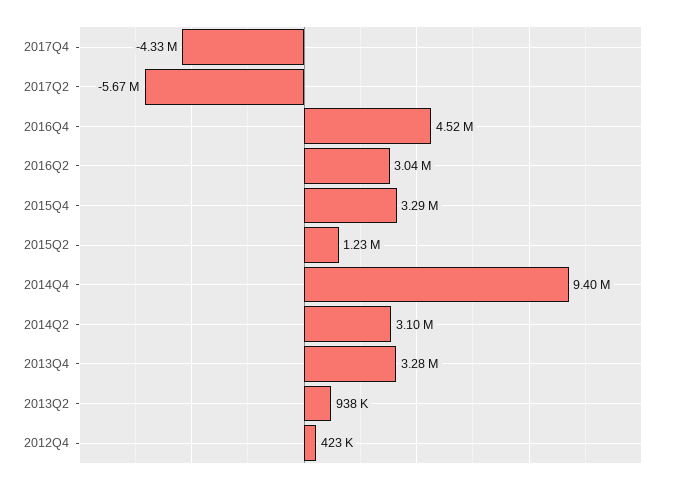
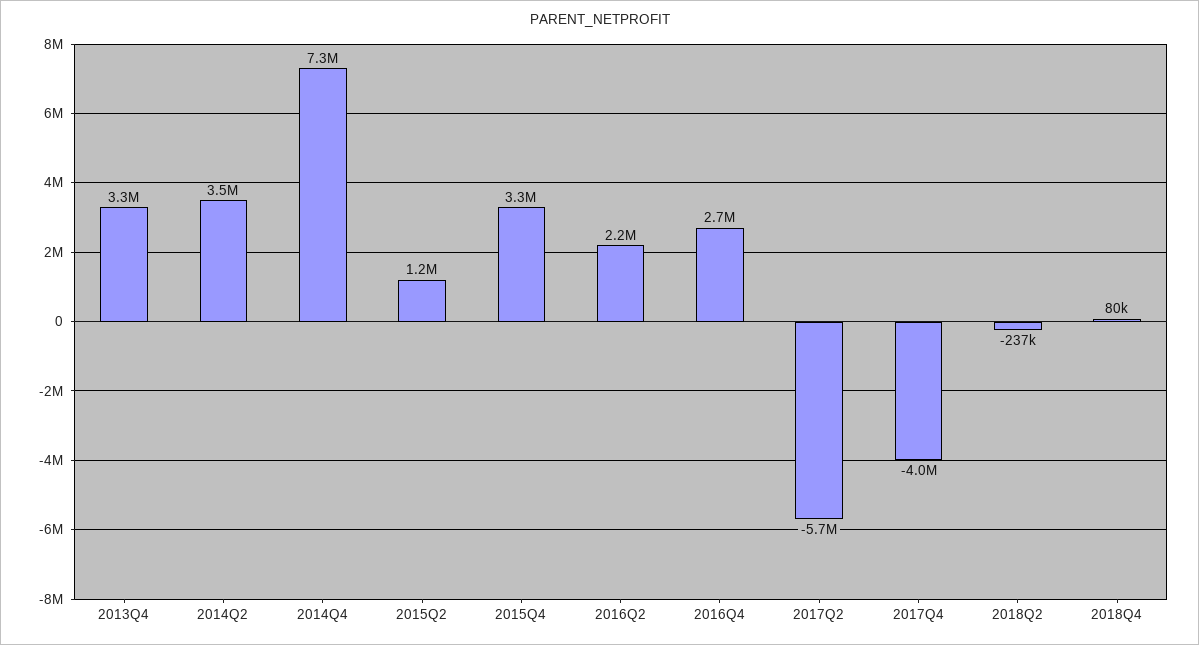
2017Q4: -4330000 -> -4000000
2016Q4: 4520000 -> 2700000
2016Q2: 3040000 -> 2200000
2014Q4: 9400000 -> 7300000
2014Q2: 3100000 -> 3500000
2013Q2: 938000 -> none
2012Q4: 423000 -> none
2018Q2: none -> -237000
2018Q4: none -> 80000

